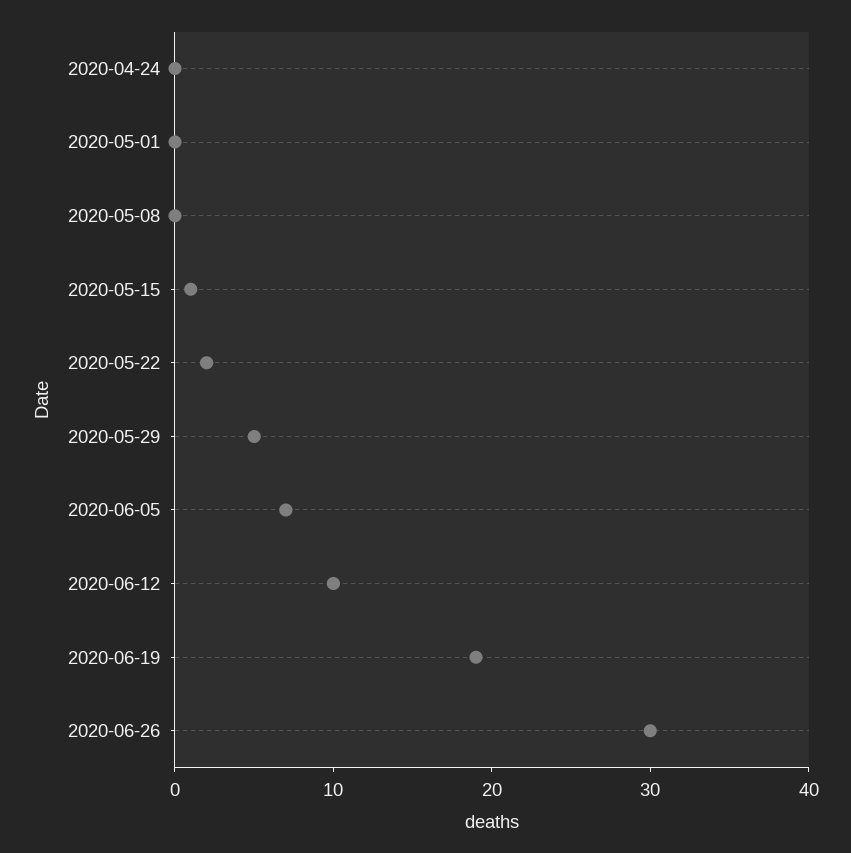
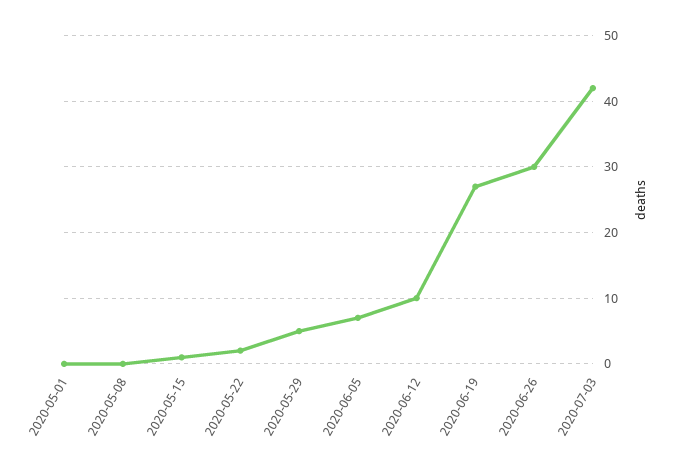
2020-04-24: 0 -> none
2020-06-19: 19 -> 27
2020-07-03: none -> 42

